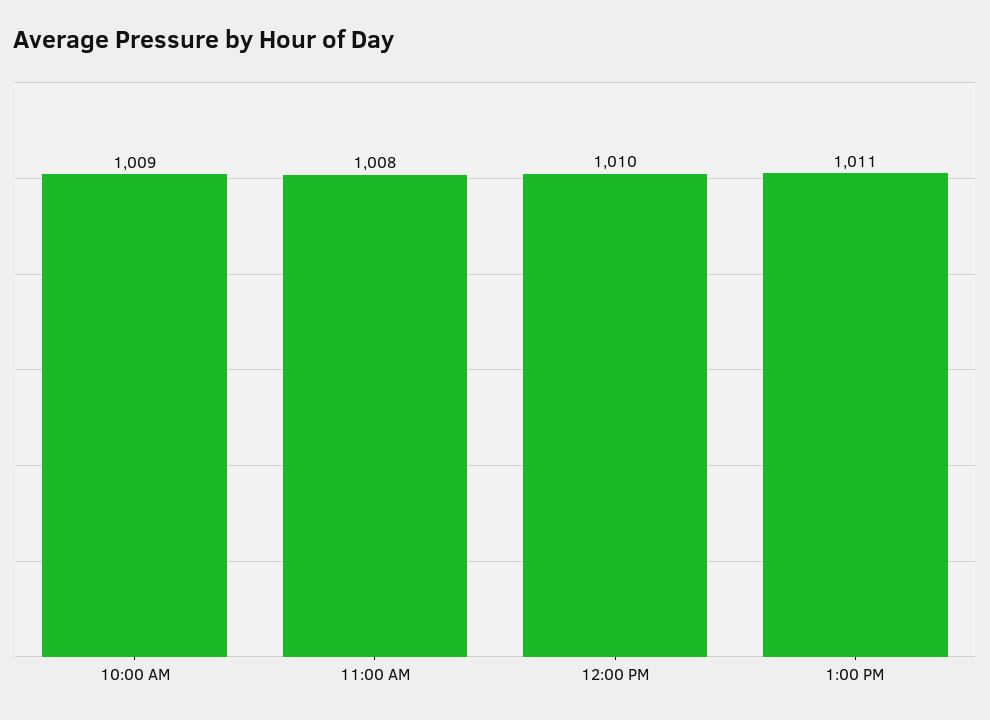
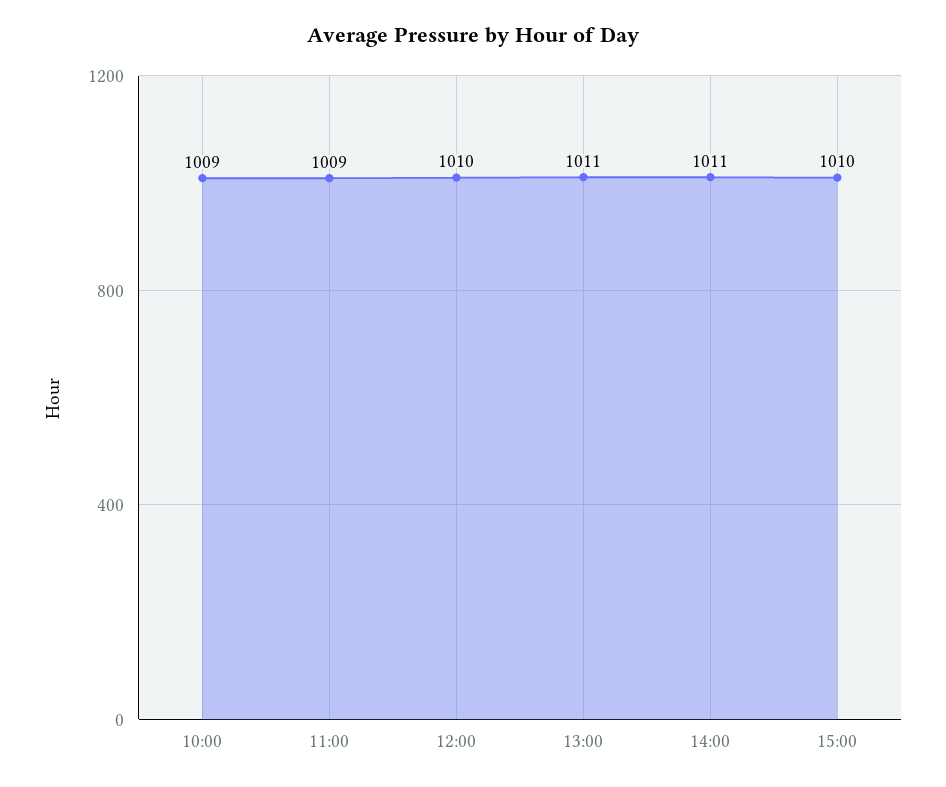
11:00 AM: 1008 -> 1009
14:00: none -> 1011
15:00: none -> 1010

